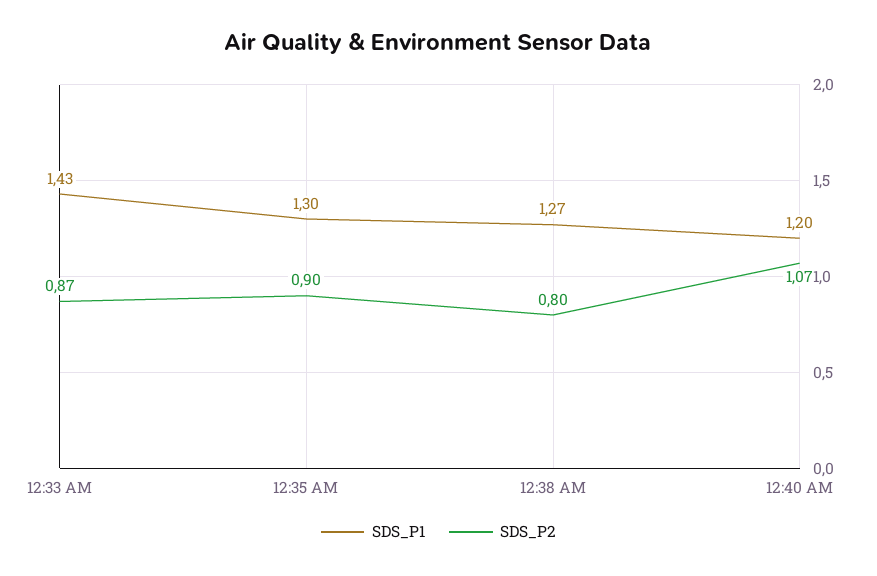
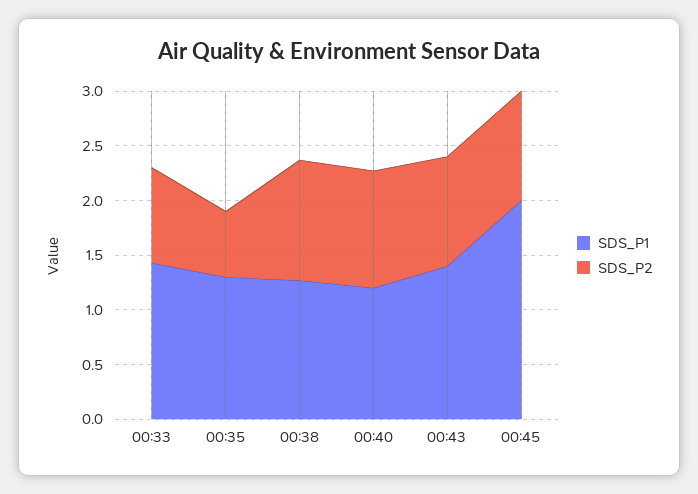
SDS_P2, 12:35 AM: 0.9 -> 0.6
SDS_P2, 12:38 AM: 0.8 -> 1.1
SDS_P1, 00:43: none -> 1.4
SDS_P2, 00:43: none -> 1
SDS_P1, 00:45: none -> 2
SDS_P2, 00:45: none -> 1

